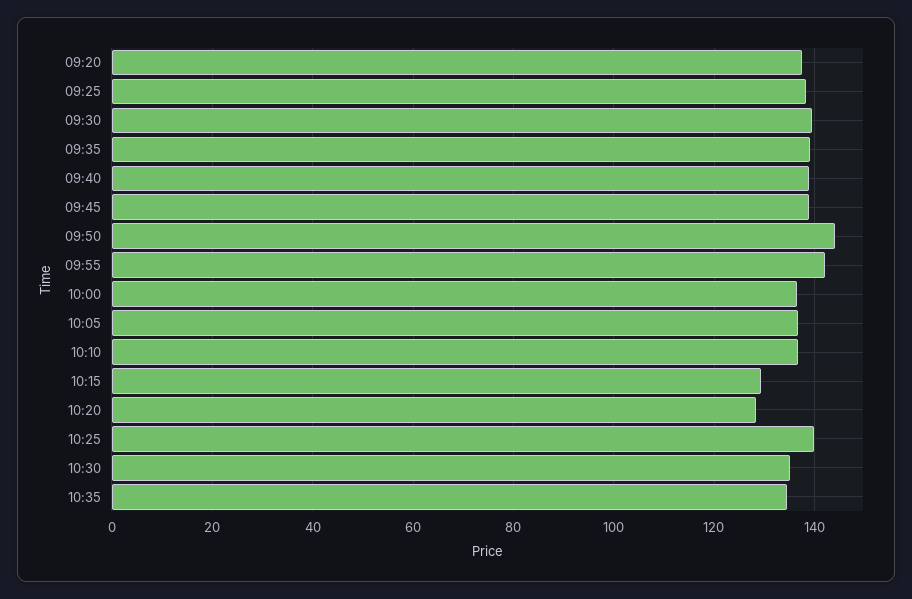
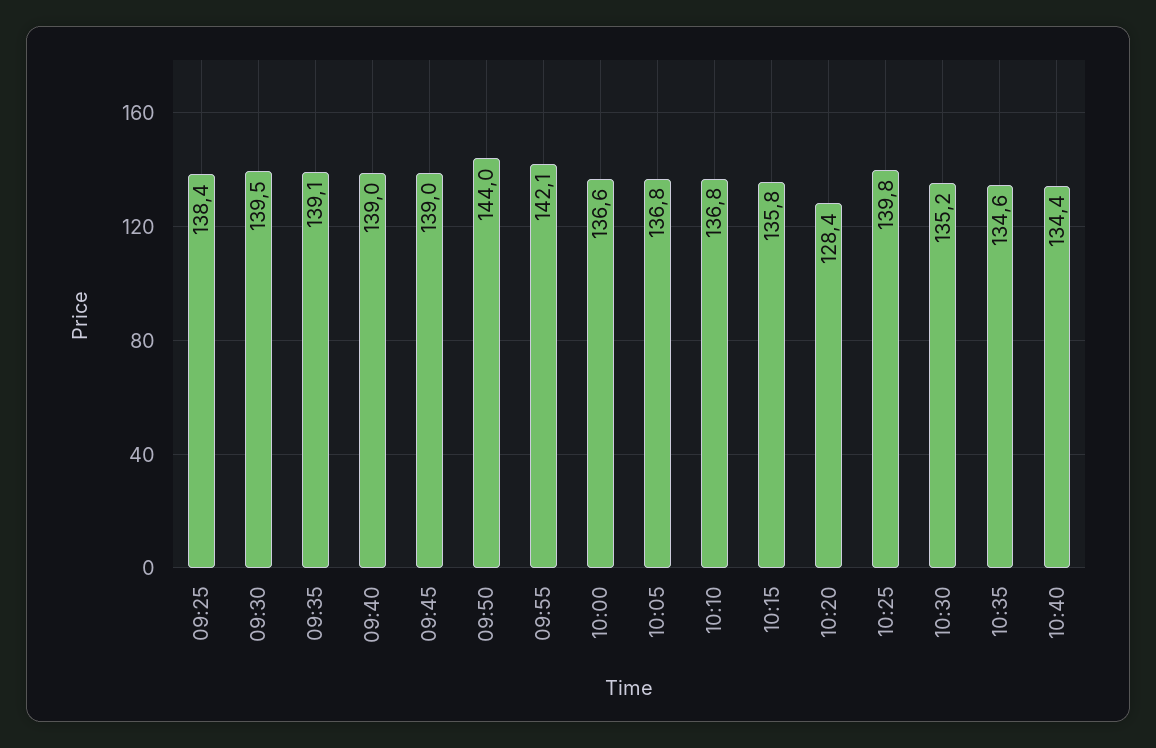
09:20: 138 -> none
10:15: 130 -> 135.8
10:40: none -> 134.4

